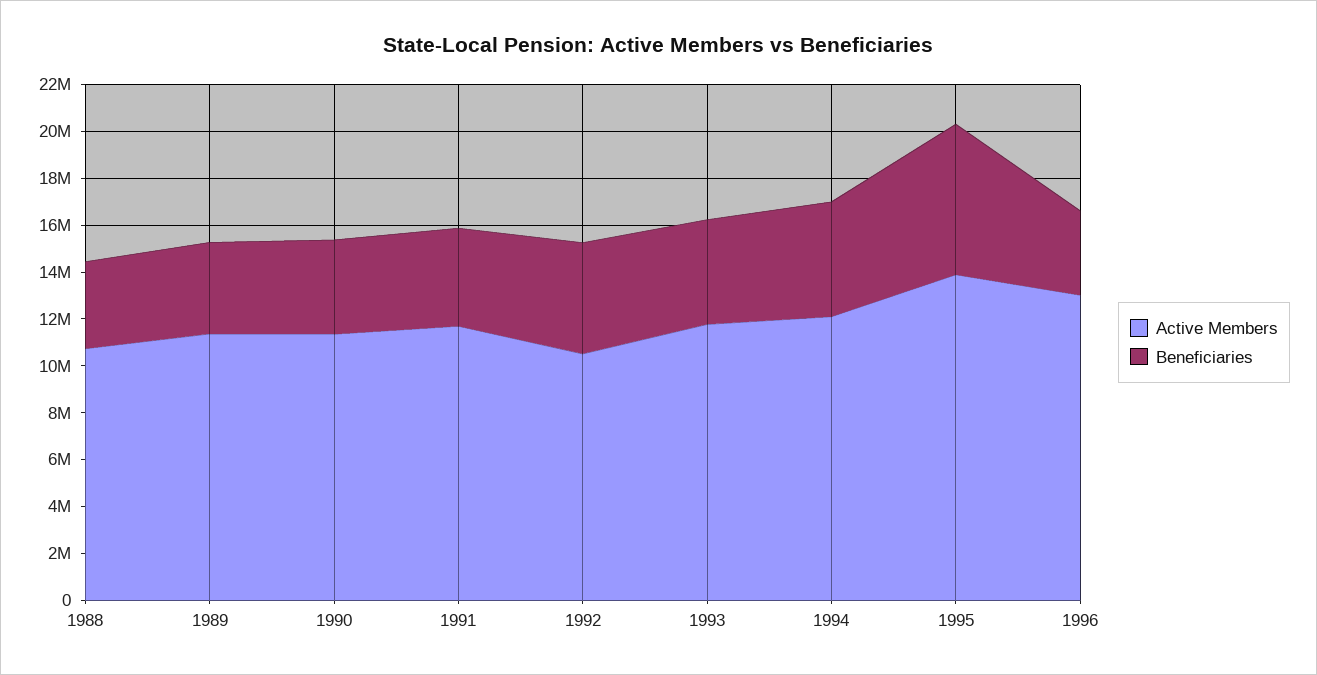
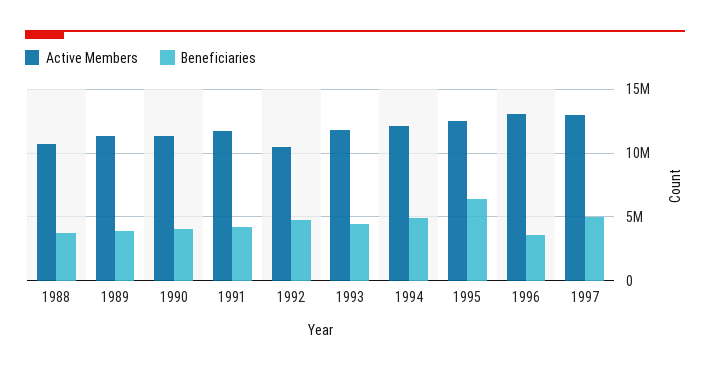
Active Members, 1995: 14000000 -> 12500000
Active Members, 1997: none -> 13000000
Beneficiaries, 1997: none -> 5000000

